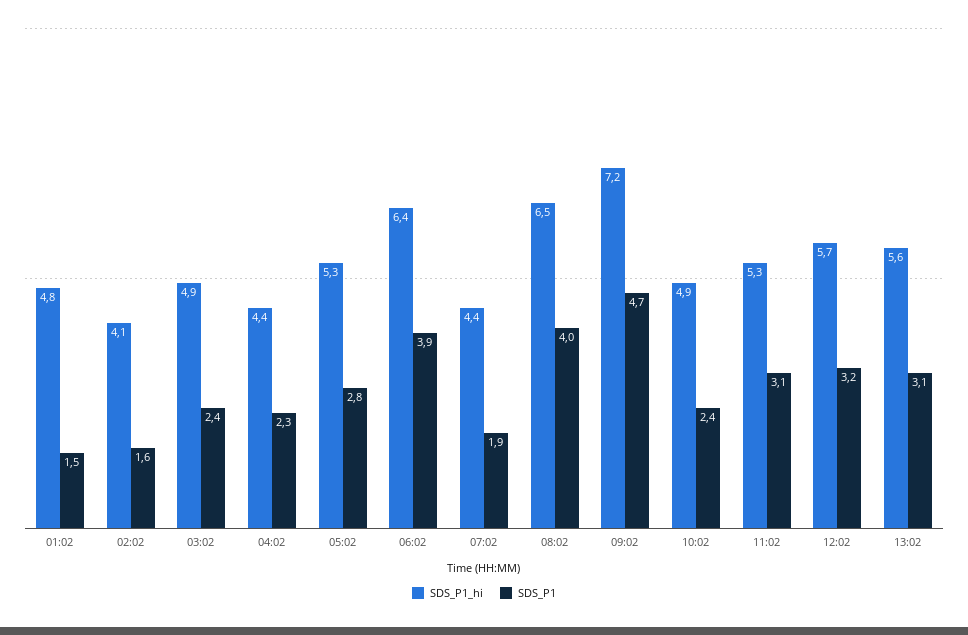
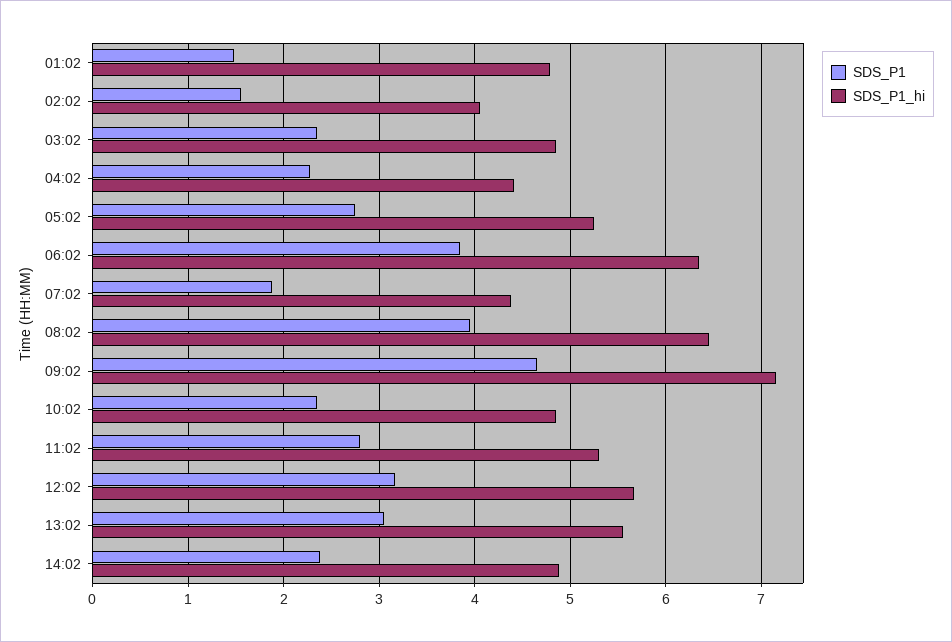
SDS_P1, 11:02: 3.1 -> 2.8
SDS_P1, 14:02: none -> 2.4
SDS_P1_hi, 14:02: none -> 4.9

